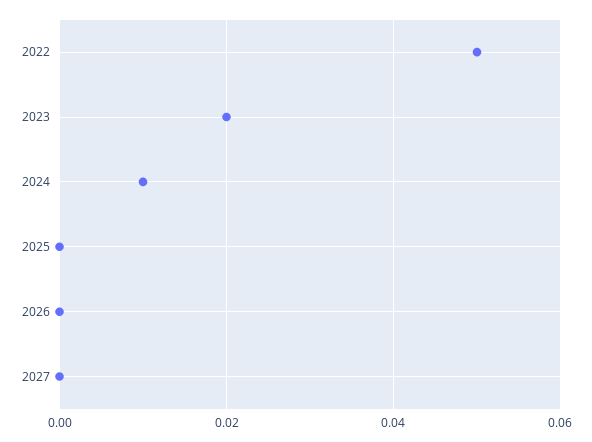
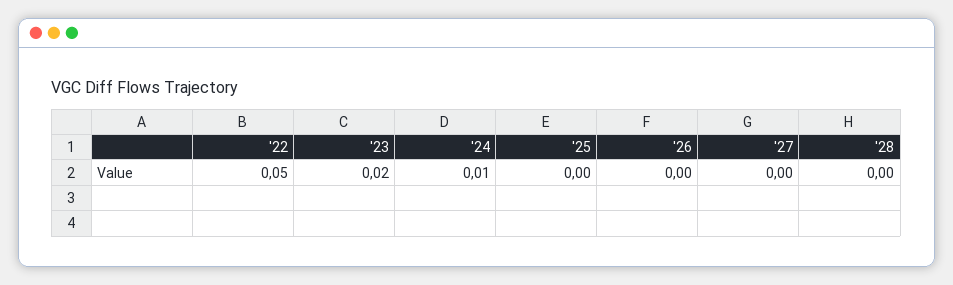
'28: none -> 0

